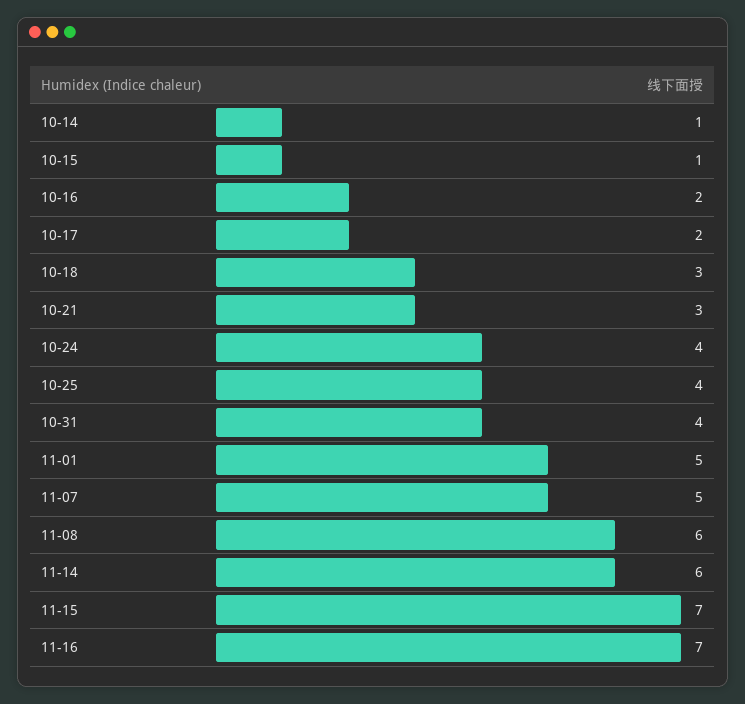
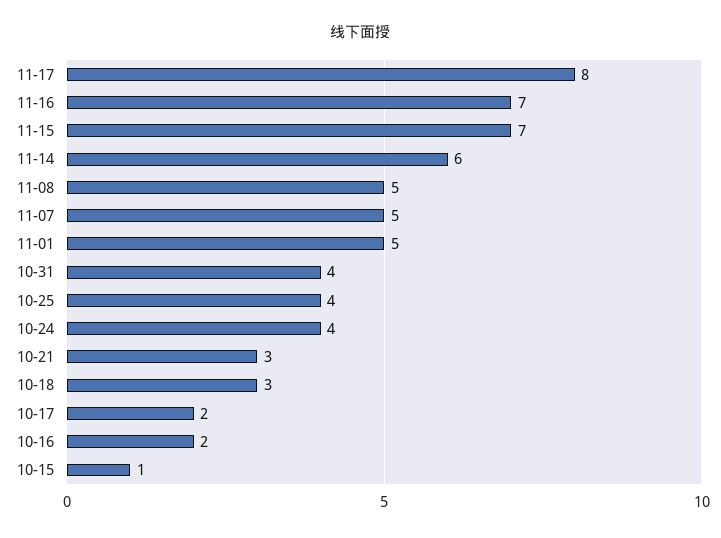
10-14: 1 -> none
11-08: 6 -> 5
11-17: none -> 8

